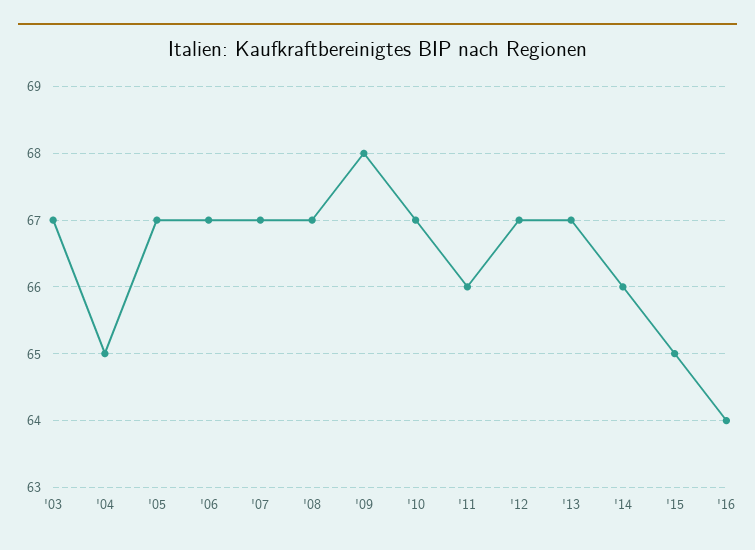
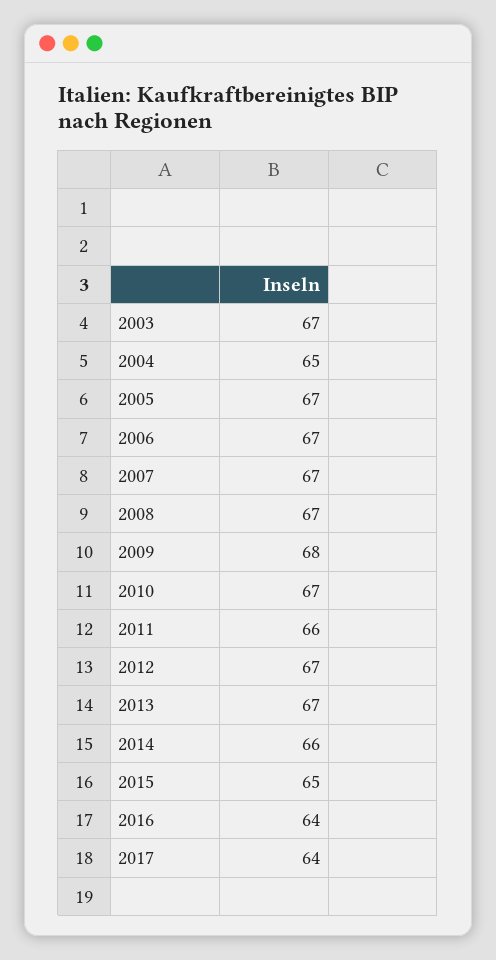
2017: none -> 64

